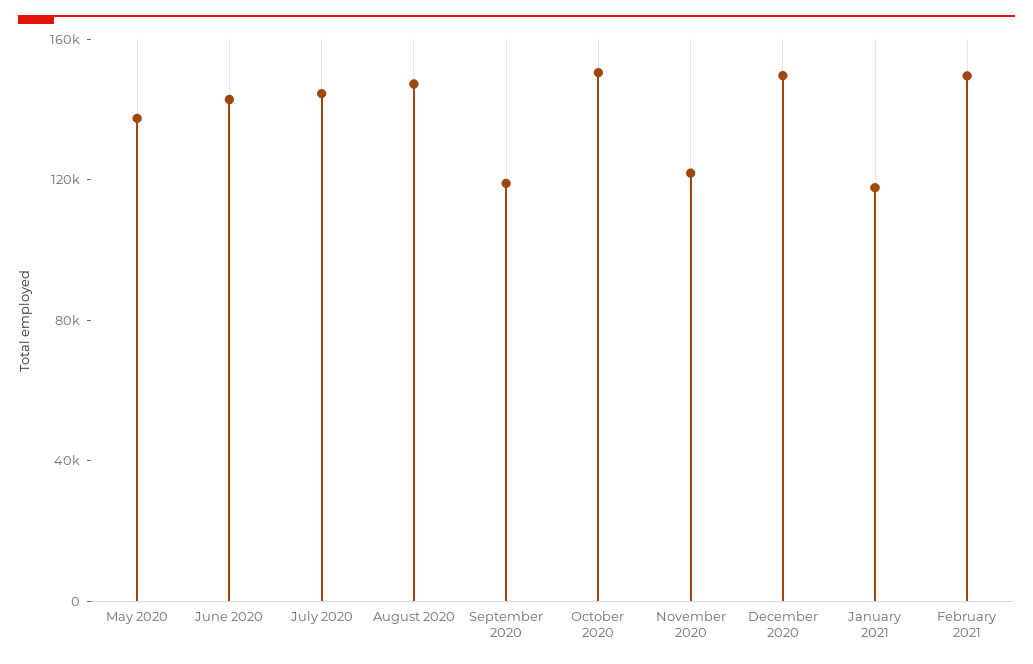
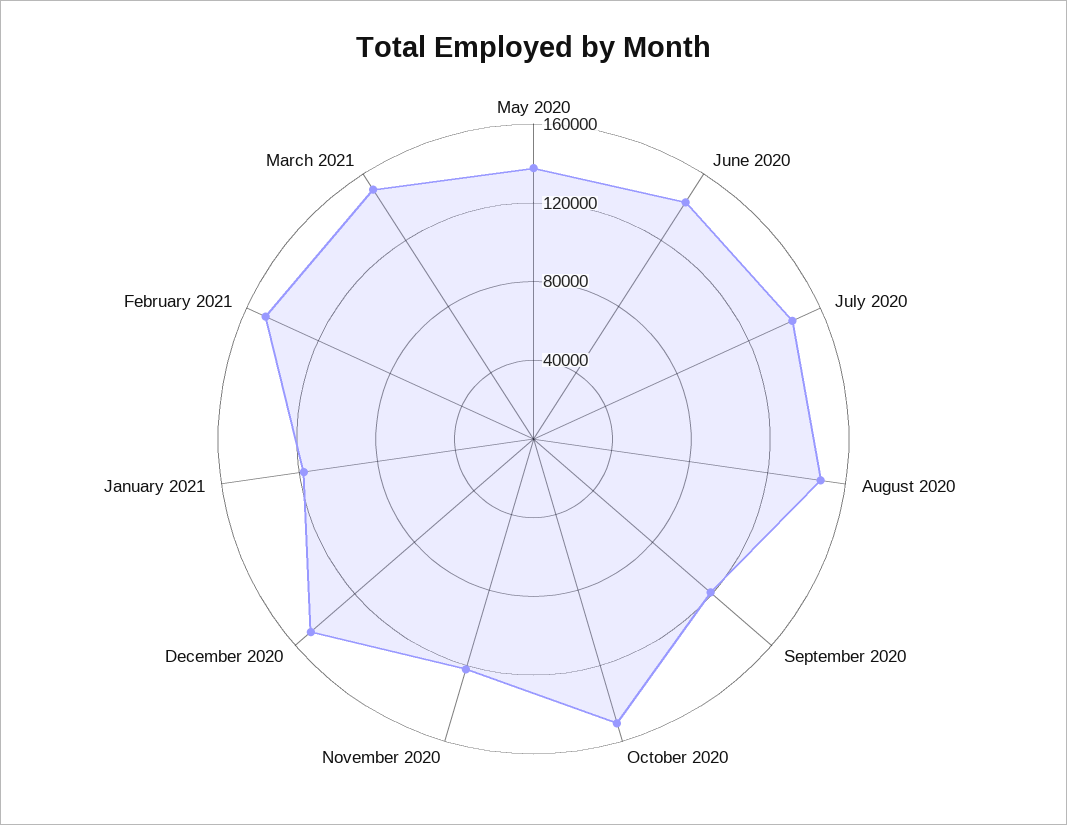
March 2021: none -> 150000

